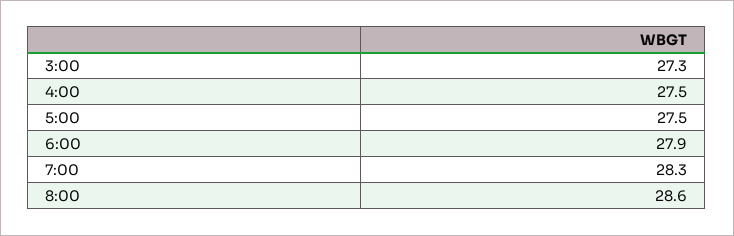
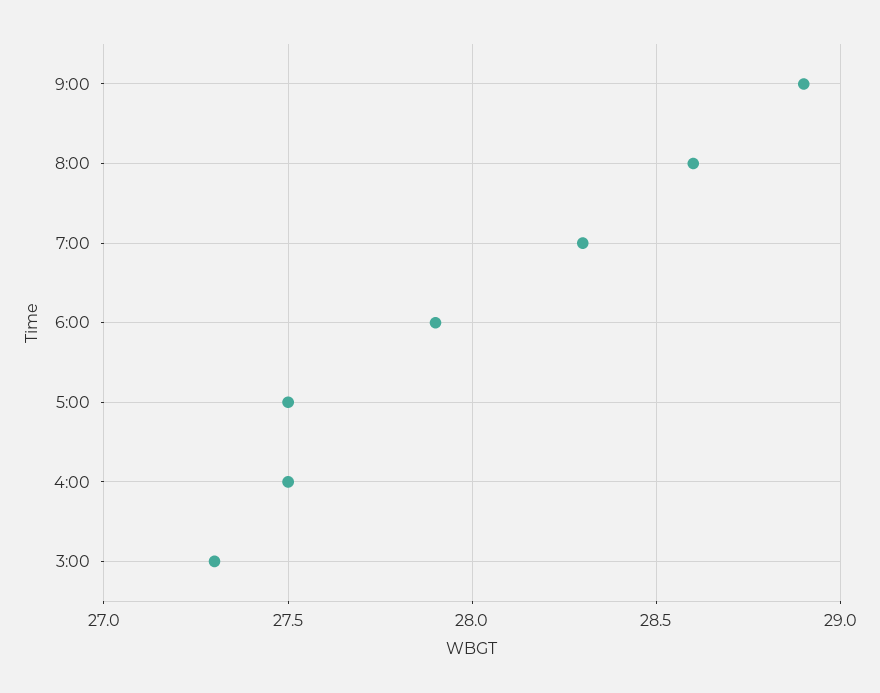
9:00: none -> 28.9

